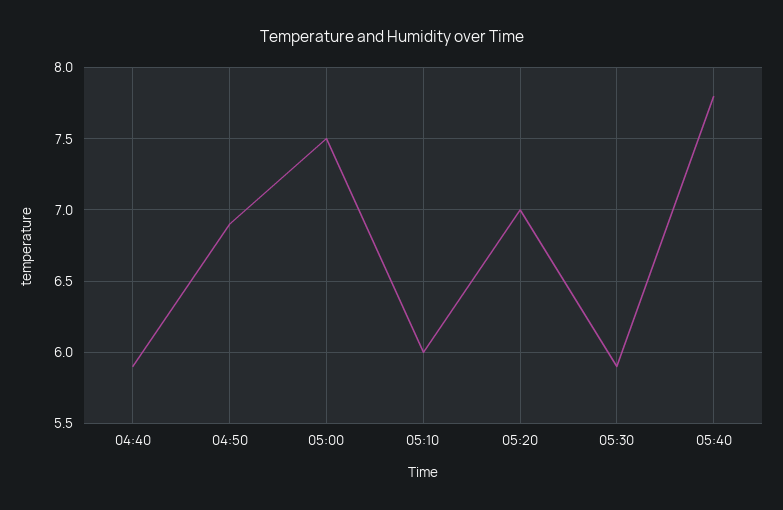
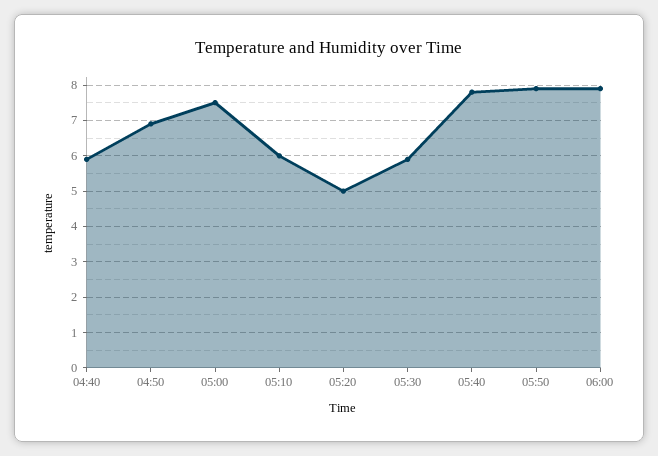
05:20: 7 -> 5
05:50: none -> 8
06:00: none -> 8

